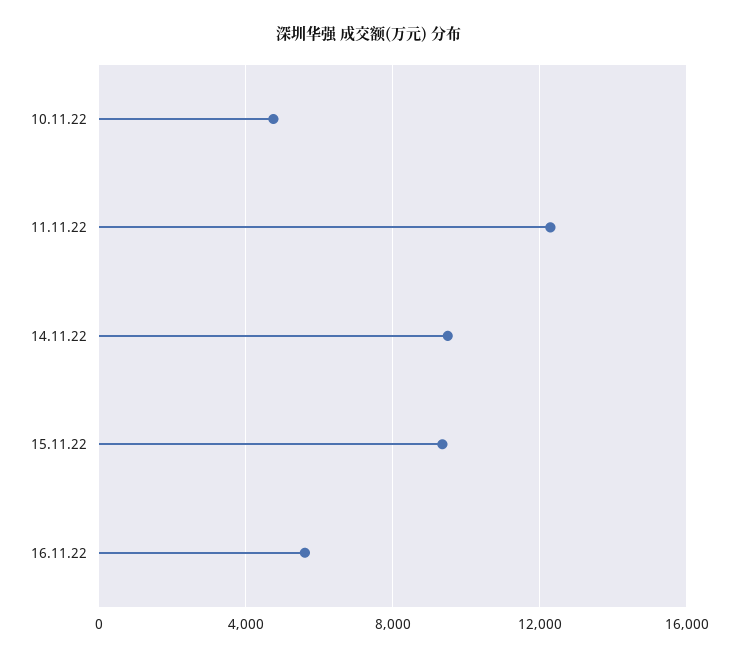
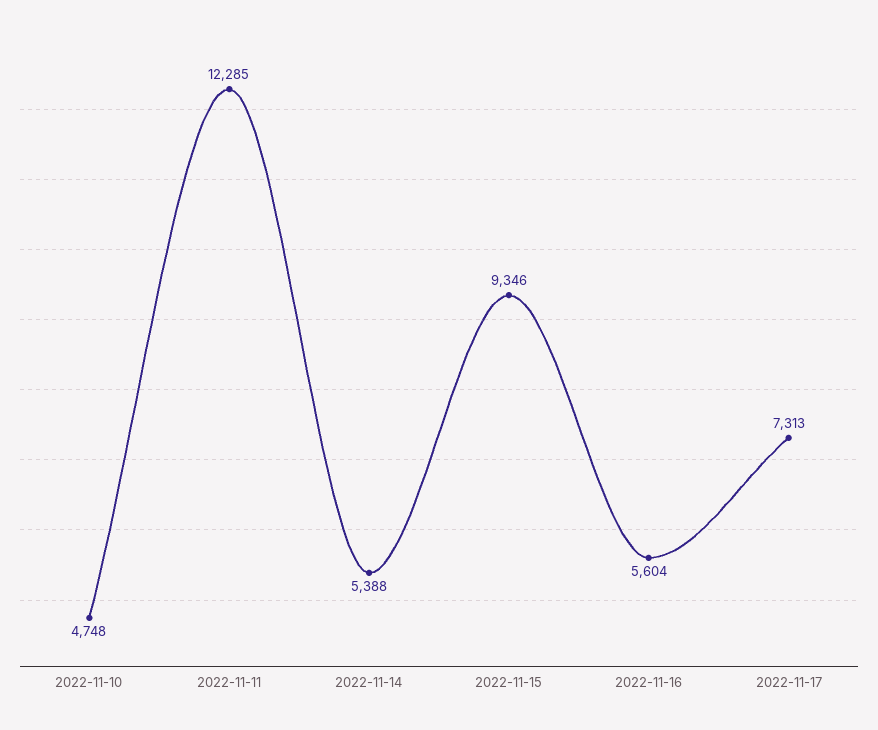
14.11.22: 9500 -> 5388
2022-11-17: none -> 7313

